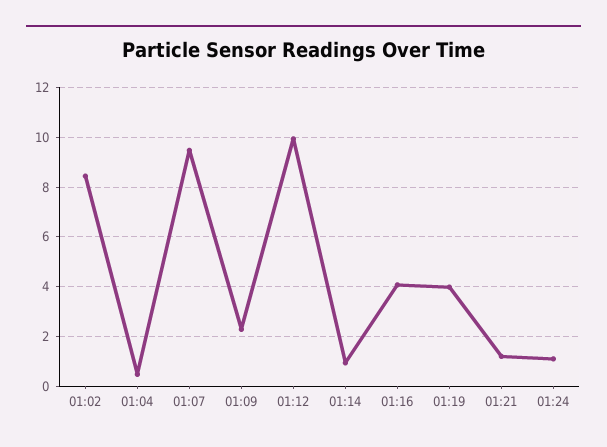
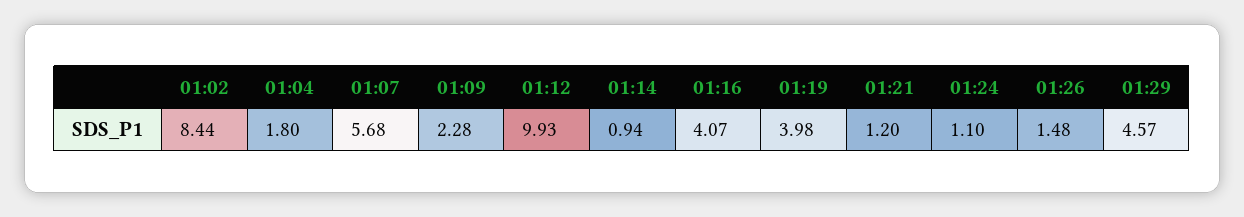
01:04: 0.5 -> 1.8
01:07: 9.5 -> 5.68
01:26: none -> 1.48
01:29: none -> 4.57

